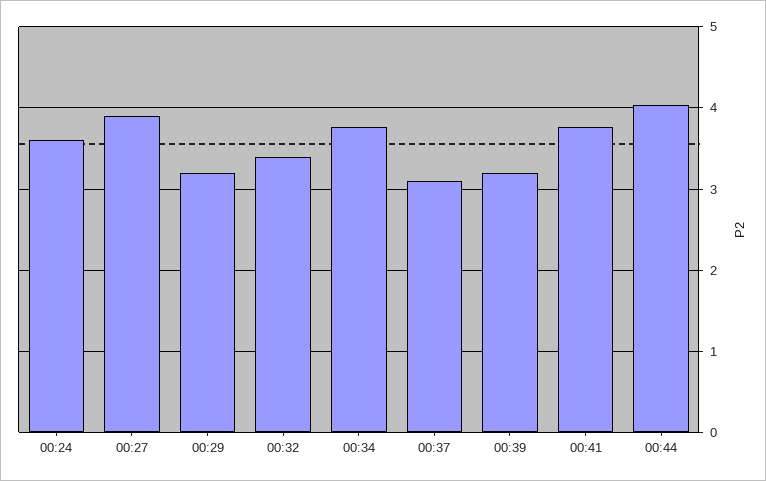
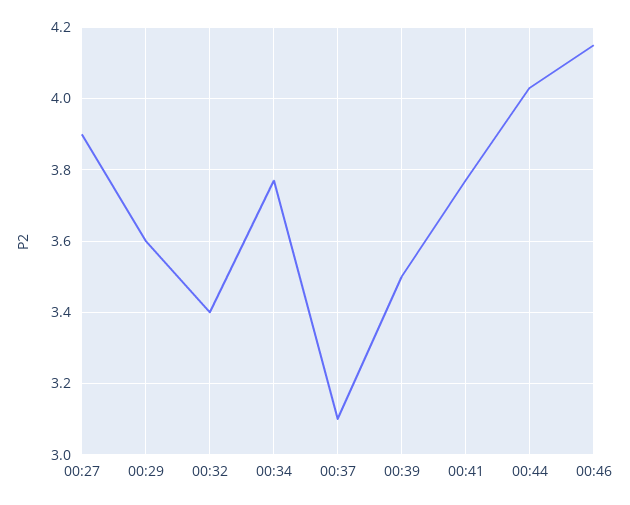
00:24: 3.6 -> none
00:29: 3.2 -> 3.6
00:39: 3.2 -> 3.5
00:46: none -> 4.15

